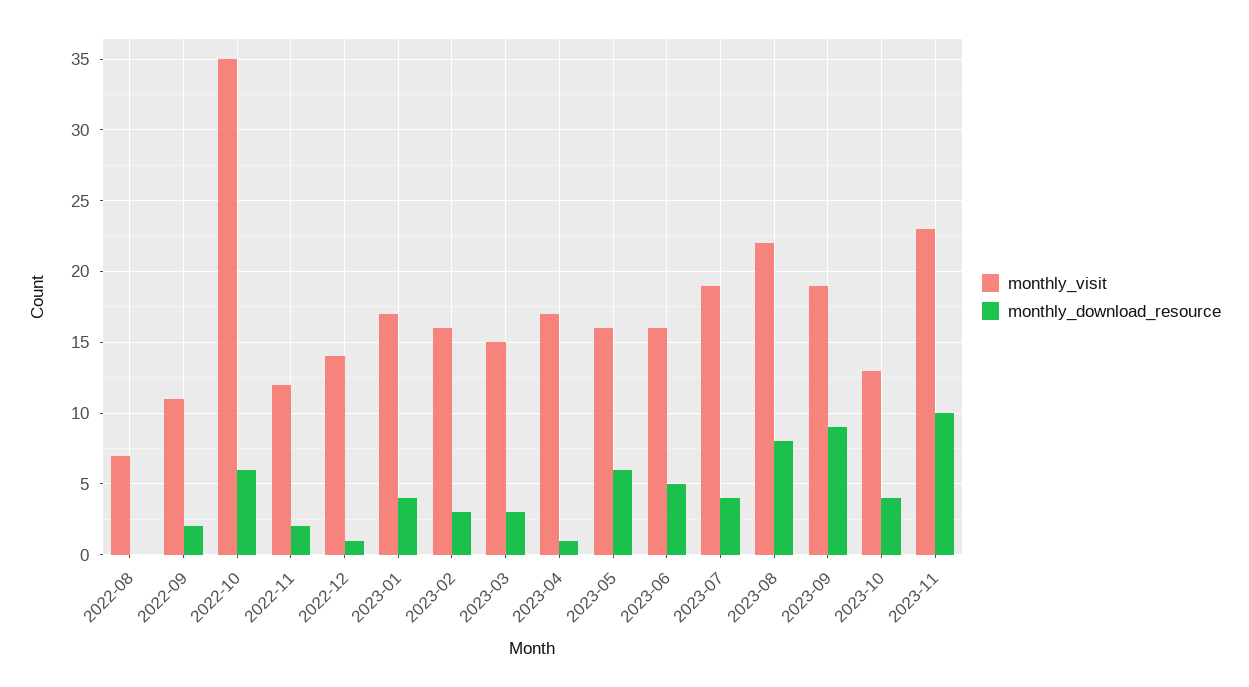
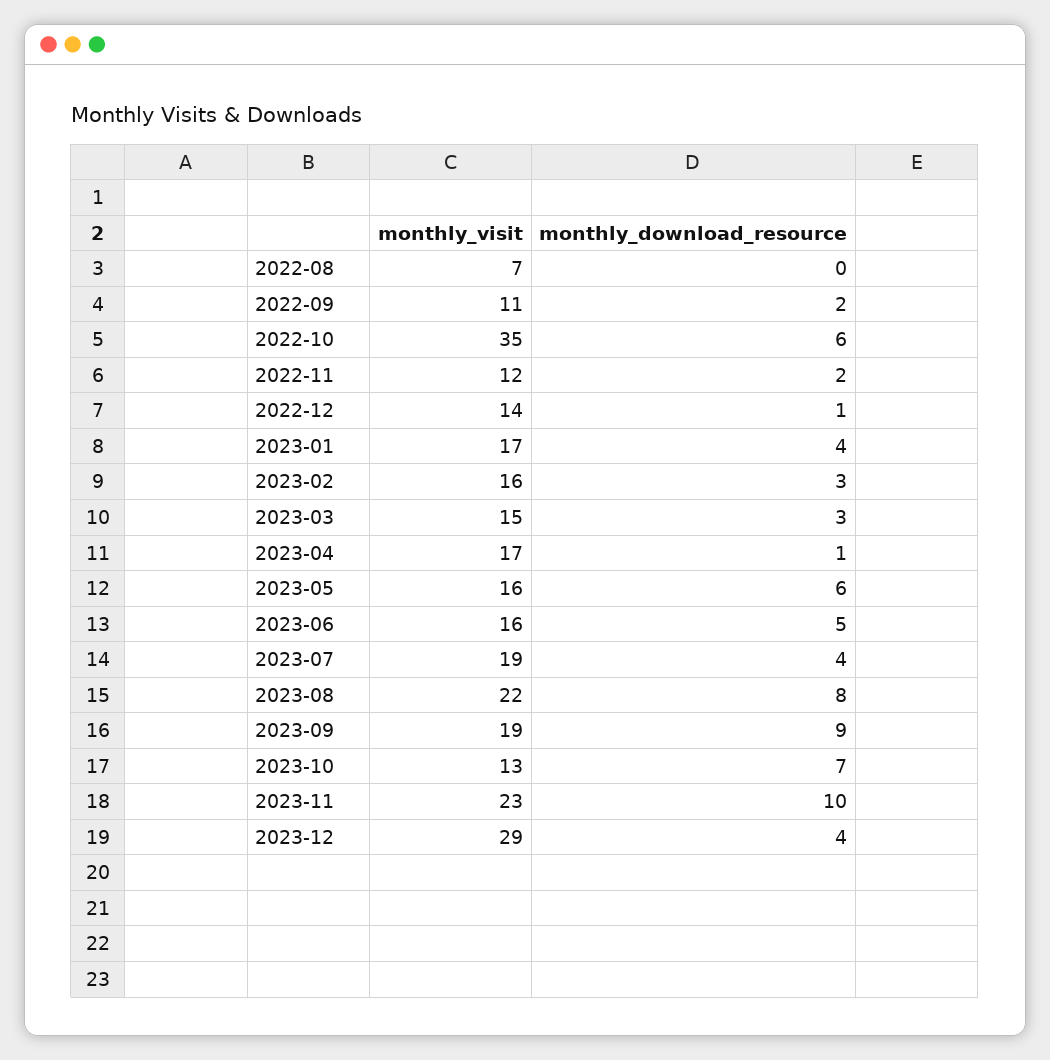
monthly_download_resource, 2023-10: 4 -> 7
monthly_visit, 2023-12: none -> 29
monthly_download_resource, 2023-12: none -> 4

